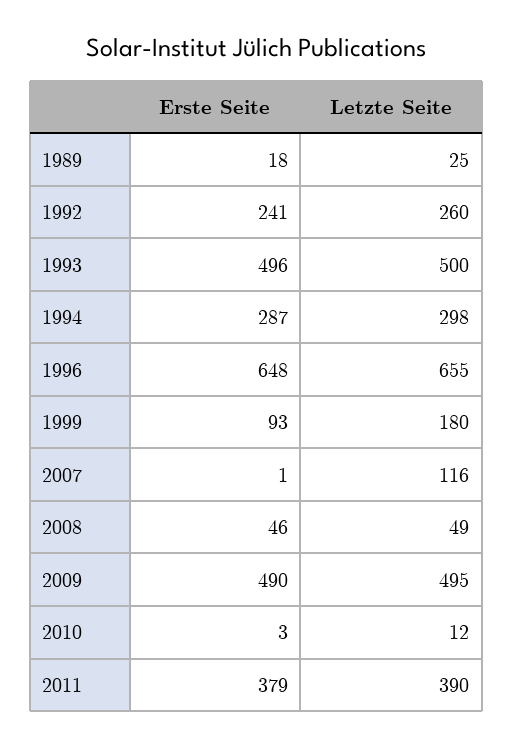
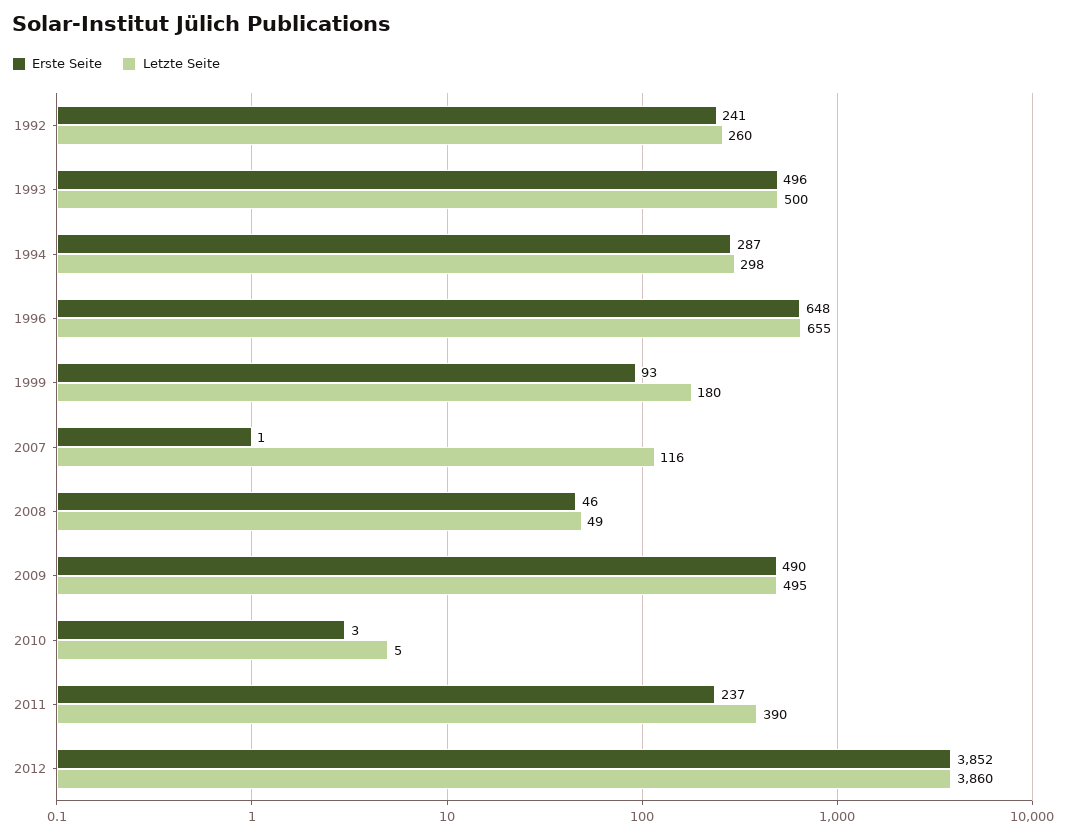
Erste Seite, 1989: 18 -> none
Letzte Seite, 1989: 25 -> none
Letzte Seite, 2010: 12 -> 5
Erste Seite, 2011: 379 -> 237
Erste Seite, 2012: none -> 3852
Letzte Seite, 2012: none -> 3860

